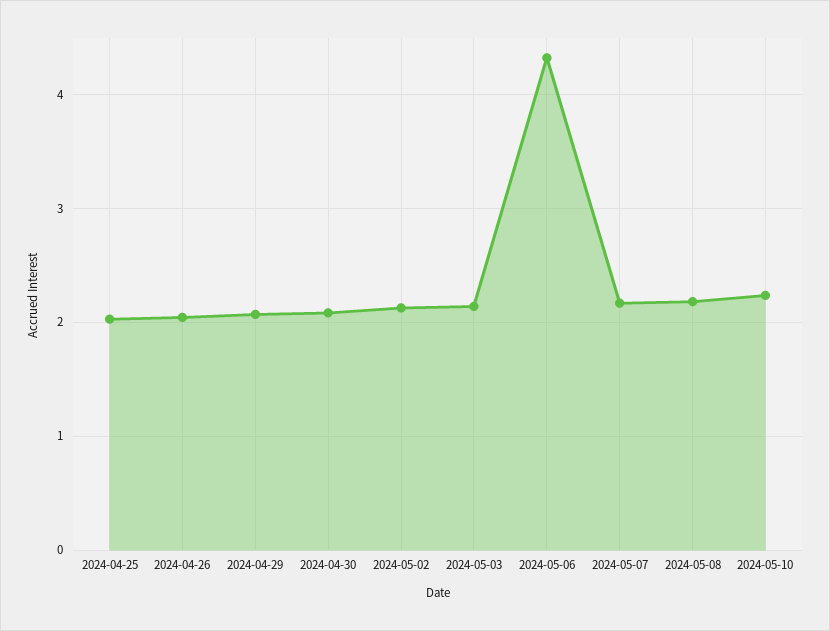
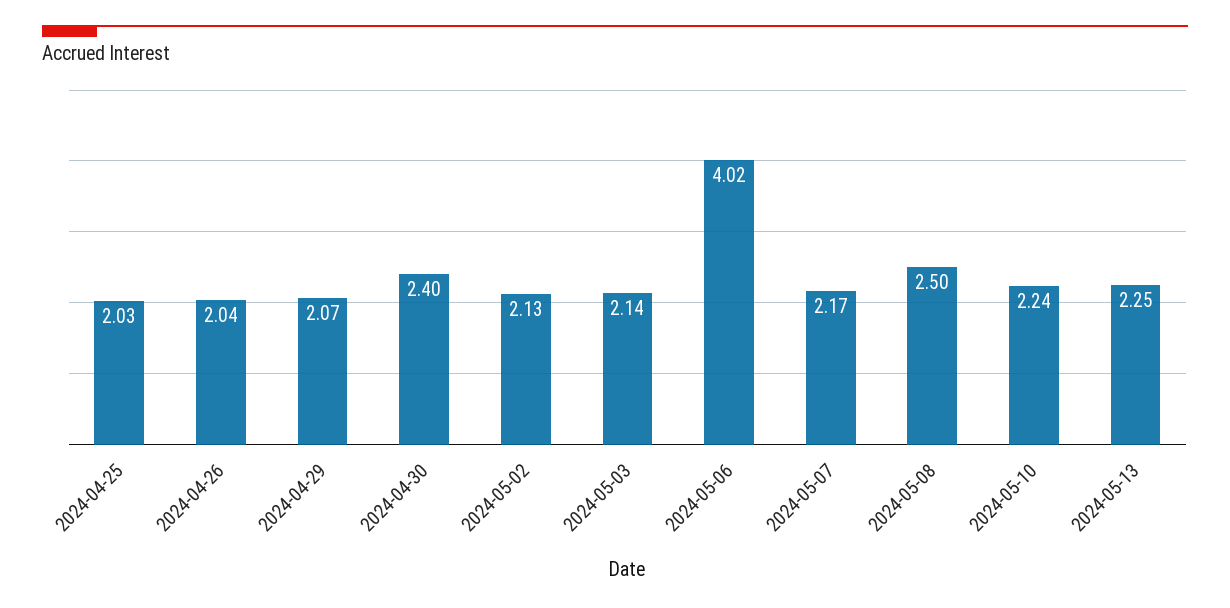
2024-04-30: 2.1 -> 2.4
2024-05-06: 4.3 -> 4.02
2024-05-08: 2.2 -> 2.5
2024-05-13: none -> 2.25

